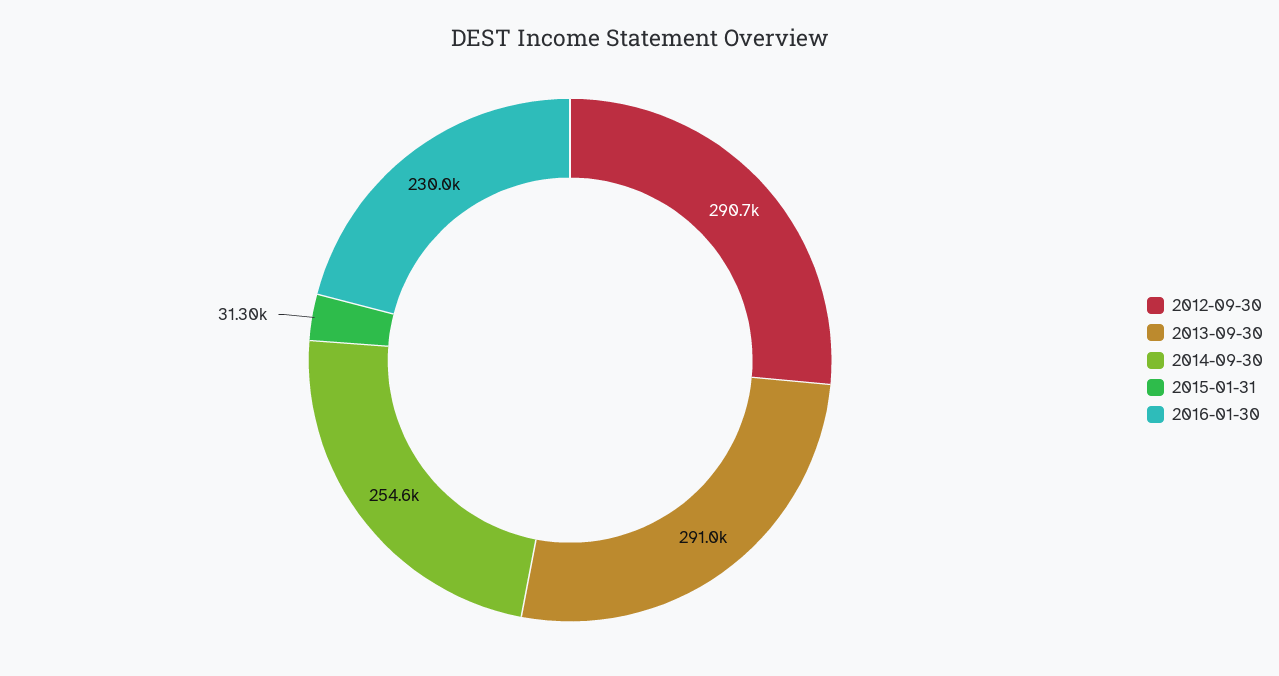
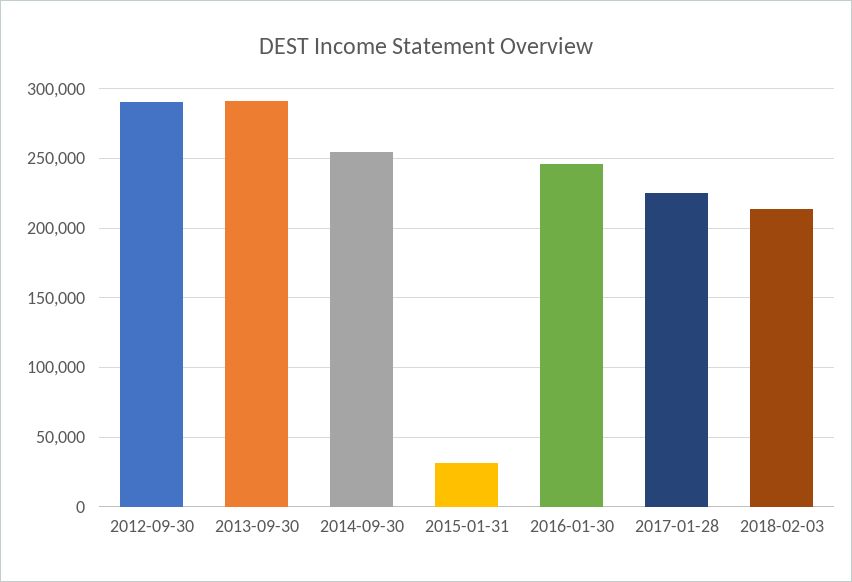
2016-01-30: 230000 -> 245000
2017-01-28: none -> 225000
2018-02-03: none -> 215000

